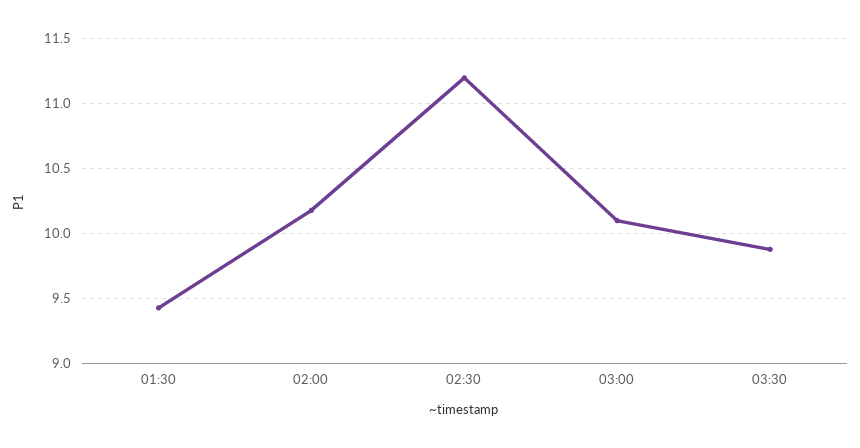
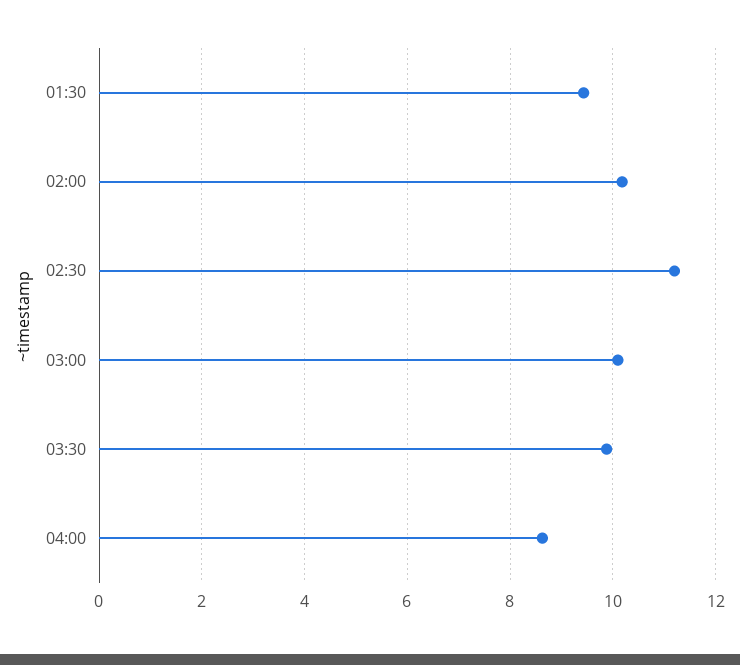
04:00: none -> 8.6

